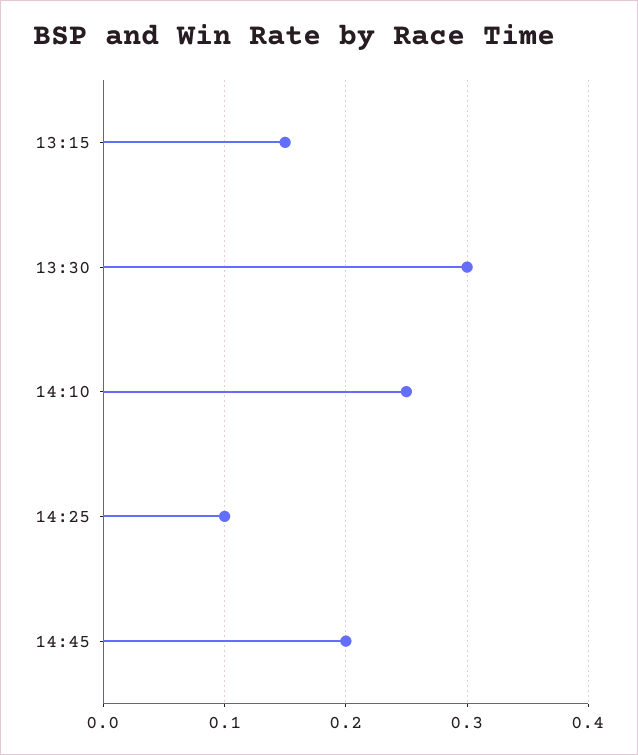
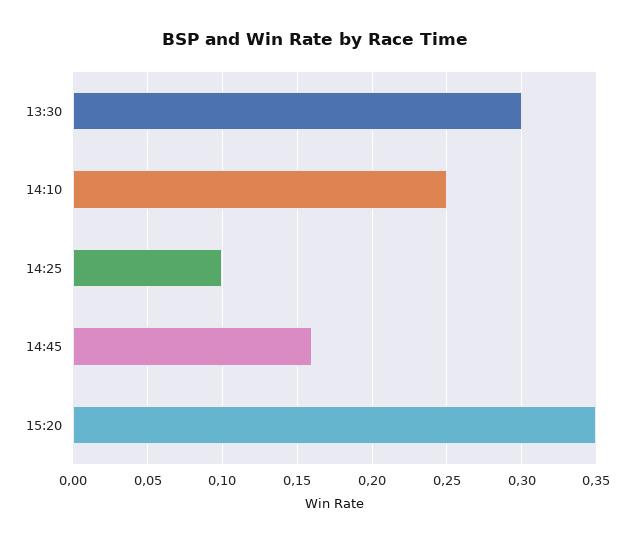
13:15: 0.15 -> none
14:45: 0.2 -> 0.16
15:20: none -> 0.35

